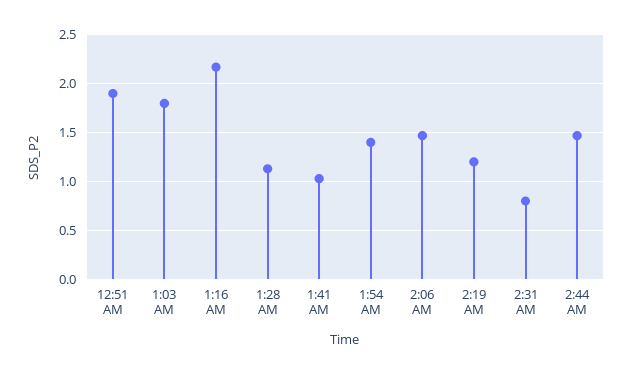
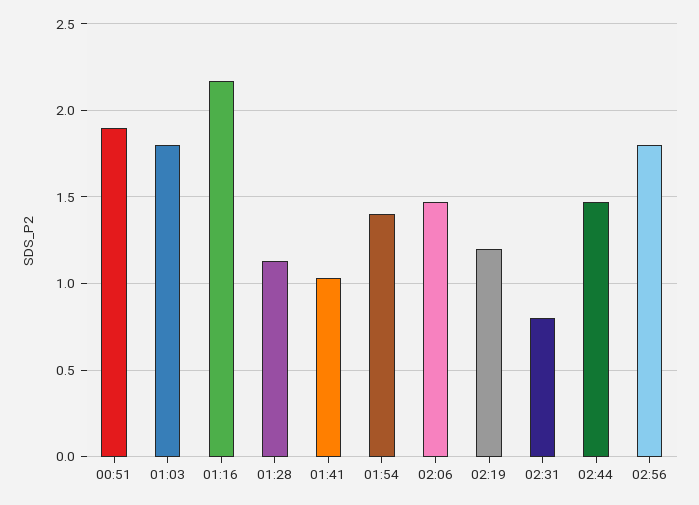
02:56: none -> 1.8

